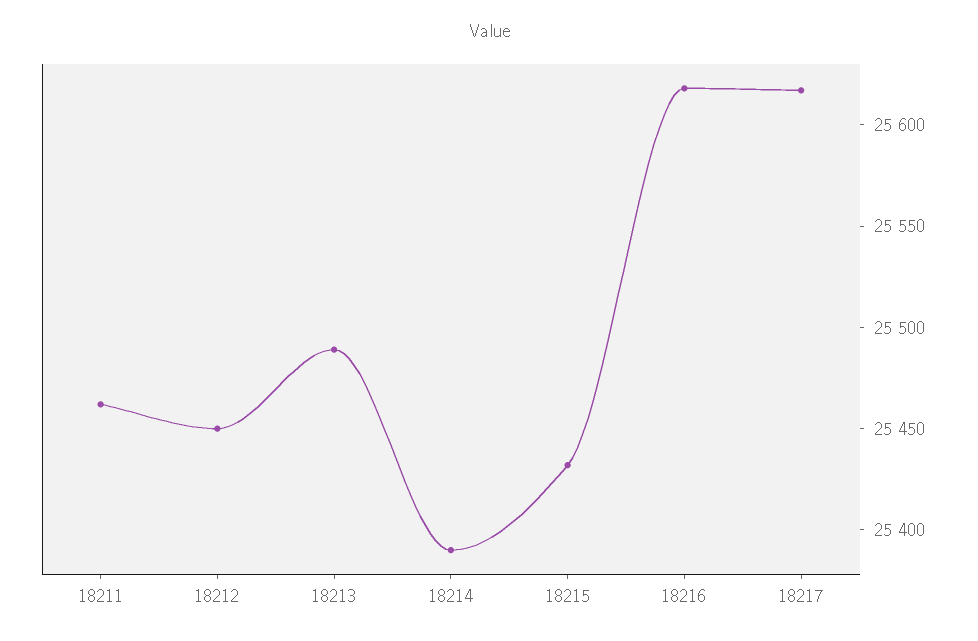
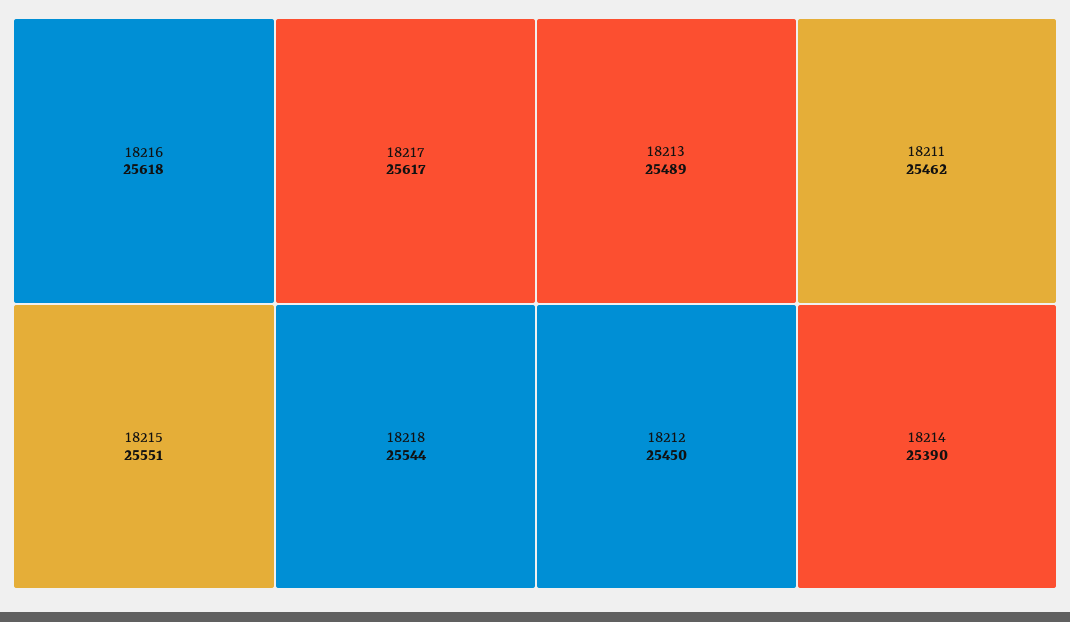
18215: 25430 -> 25551
18218: none -> 25544

